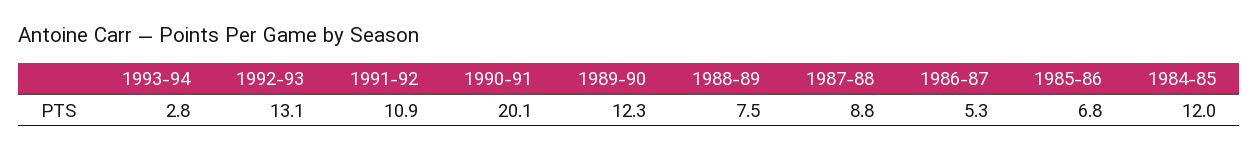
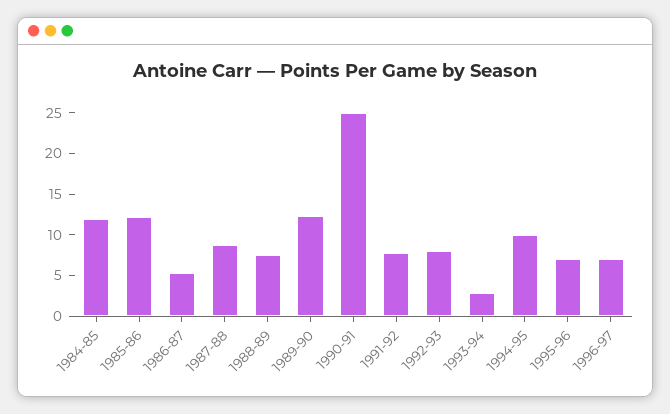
1992-93: 13.1 -> 8
1991-92: 10.9 -> 8
1990-91: 20.1 -> 25
1985-86: 6.8 -> 12
1994-95: none -> 10
1995-96: none -> 7
1996-97: none -> 7

